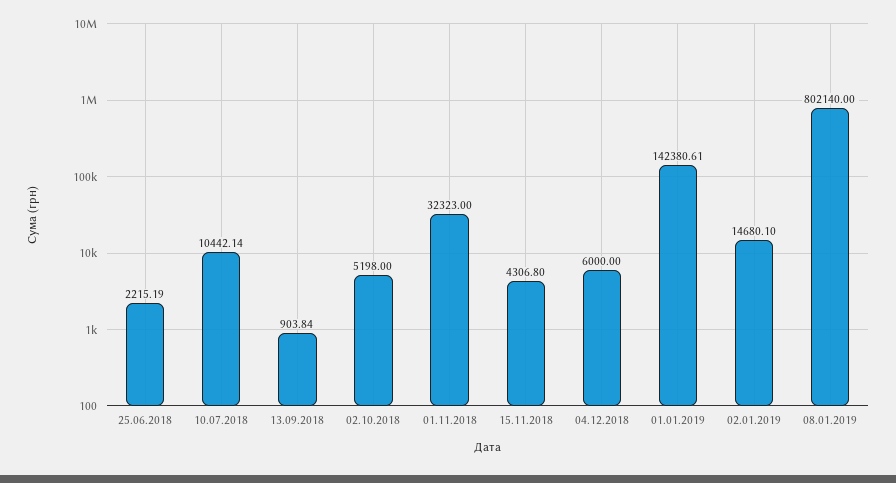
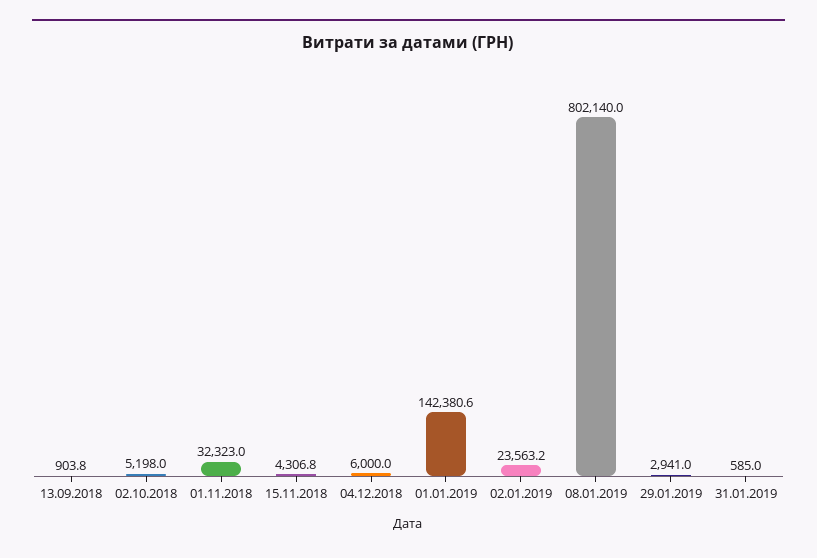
25.06.2018: 2215.19 -> none
10.07.2018: 10442.14 -> none
02.01.2019: 14680.1 -> 23563.2
29.01.2019: none -> 2941
31.01.2019: none -> 585

